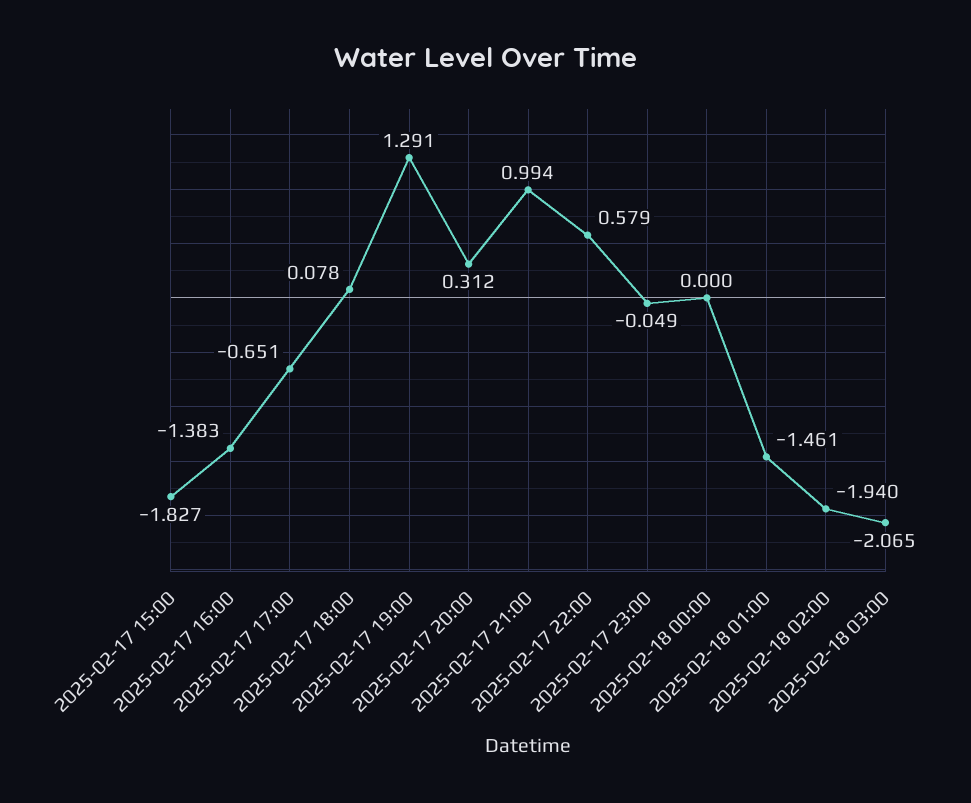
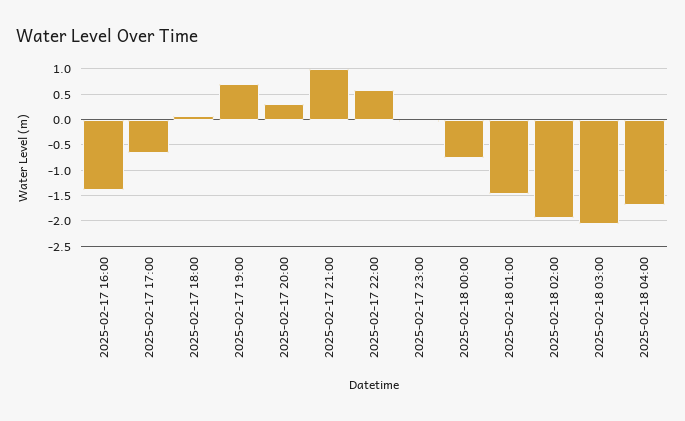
2025-02-17 15:00: -1.827 -> none
2025-02-17 19:00: 1.291 -> 0.75
2025-02-18 00:00: 0 -> -0.75
2025-02-18 04:00: none -> -1.75

